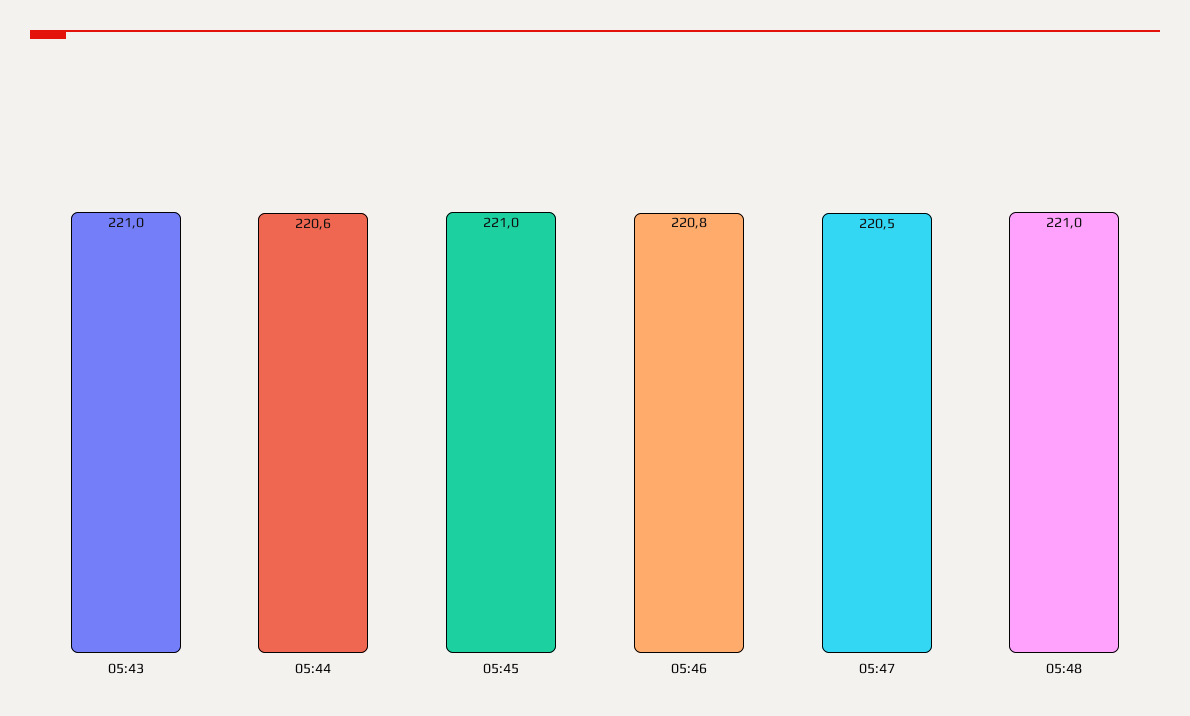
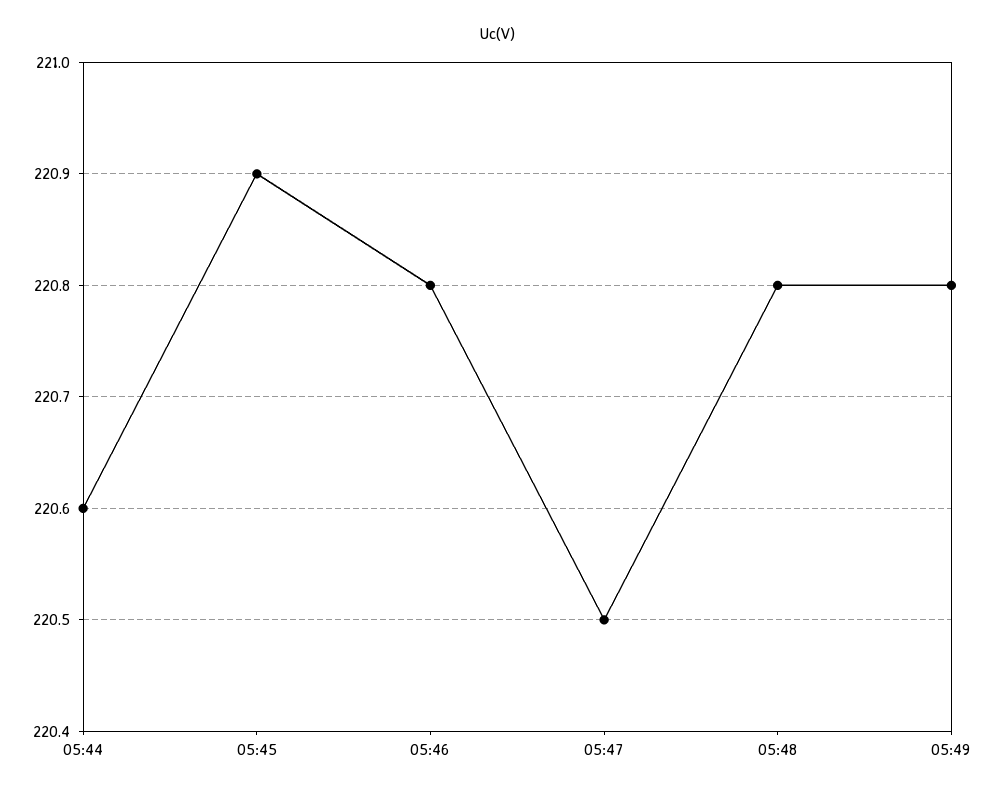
05:43: 221 -> none
05:45: 221 -> 220.9
05:48: 221 -> 220.8
05:49: none -> 220.8

